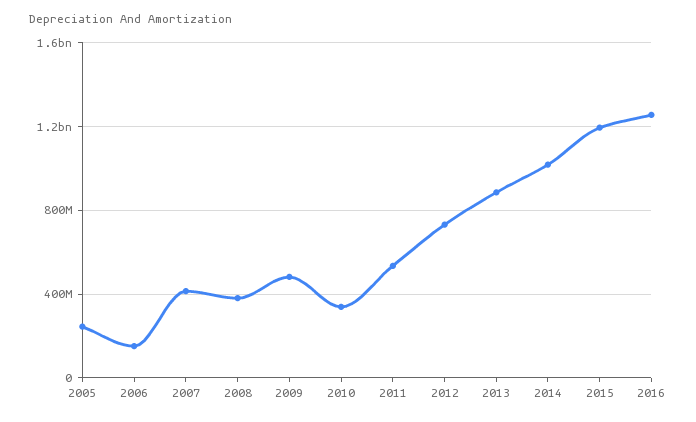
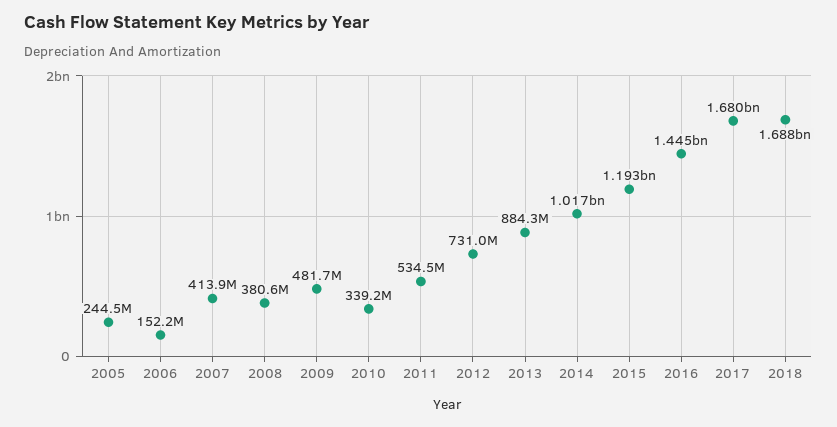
2016: 1250000000 -> 1445000000
2017: none -> 1680000000
2018: none -> 1688000000

